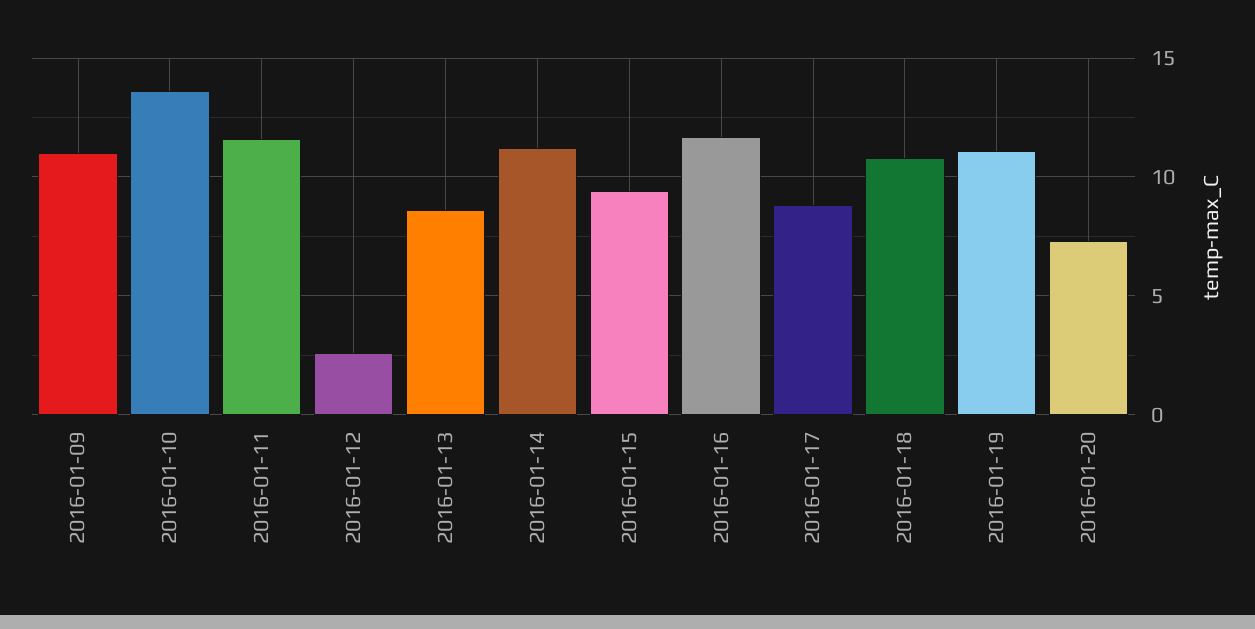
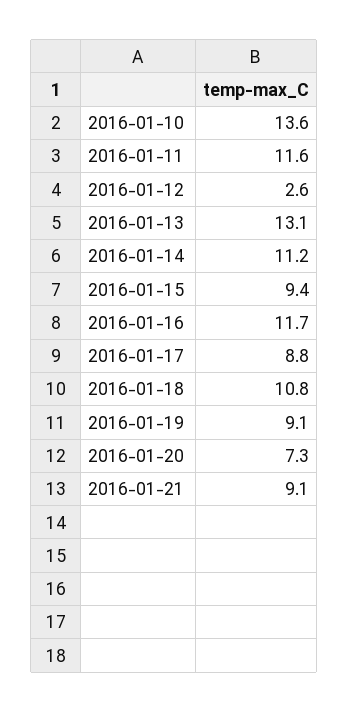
2016-01-09: 11 -> none
2016-01-13: 8.5 -> 13.1
2016-01-19: 11 -> 9.1
2016-01-21: none -> 9.1

